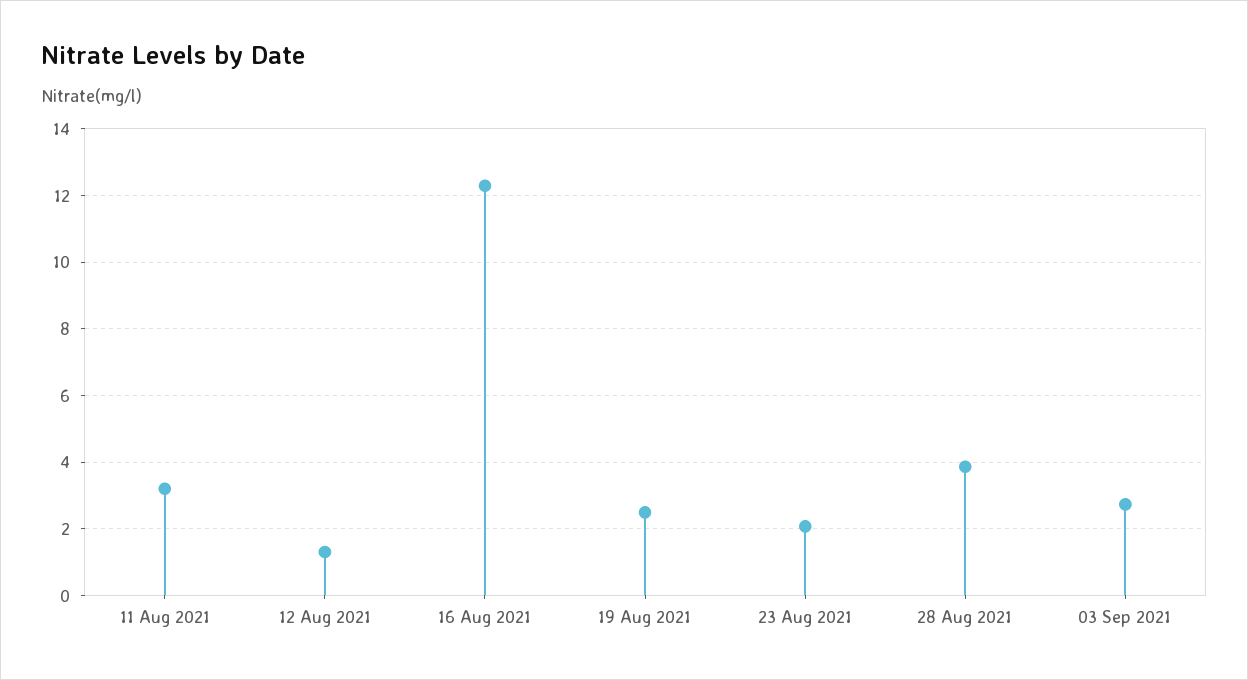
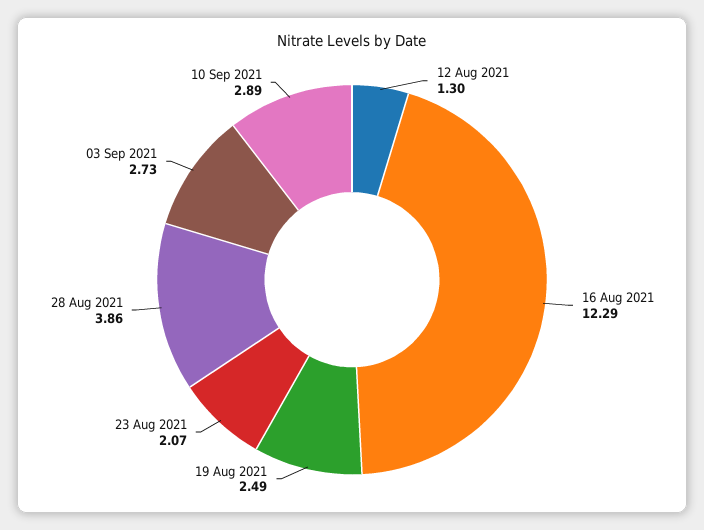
11 Aug 2021: 3.2 -> none
10 Sep 2021: none -> 2.89

